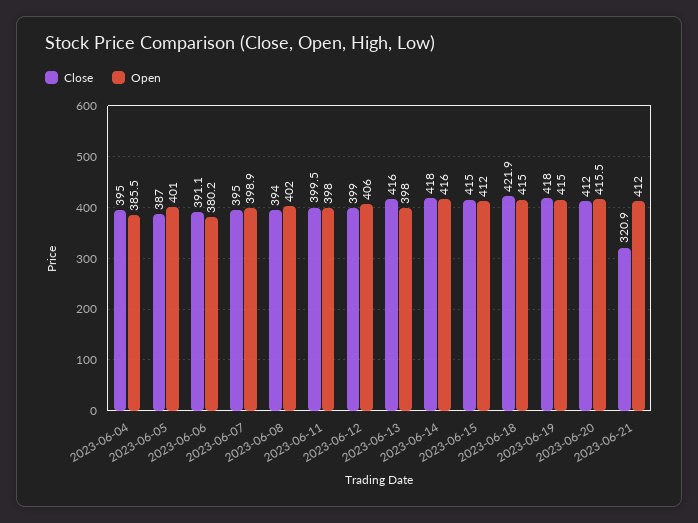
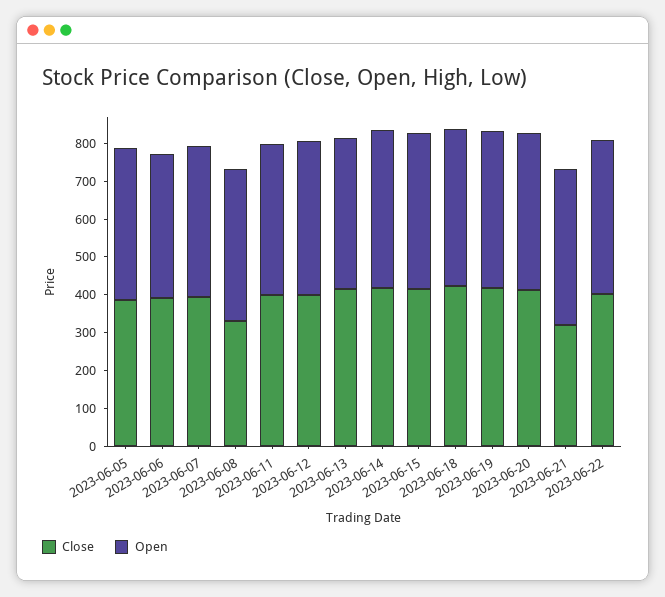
Close, 2023-06-04: 395 -> none
Open, 2023-06-04: 385.5 -> none
Close, 2023-06-08: 394 -> 325
Close, 2023-06-22: none -> 400
Open, 2023-06-22: none -> 400

